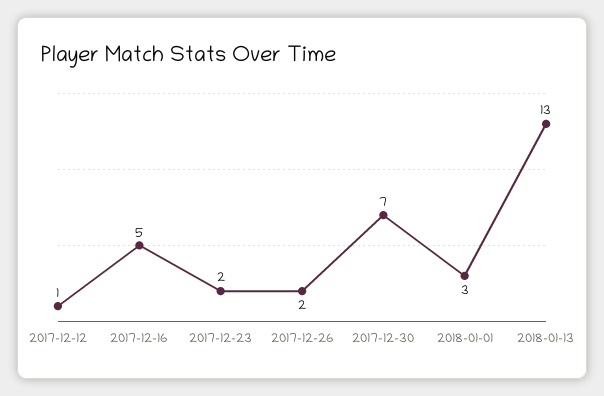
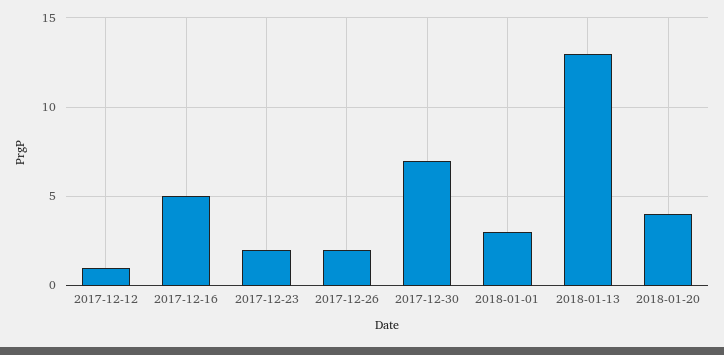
2018-01-20: none -> 4

